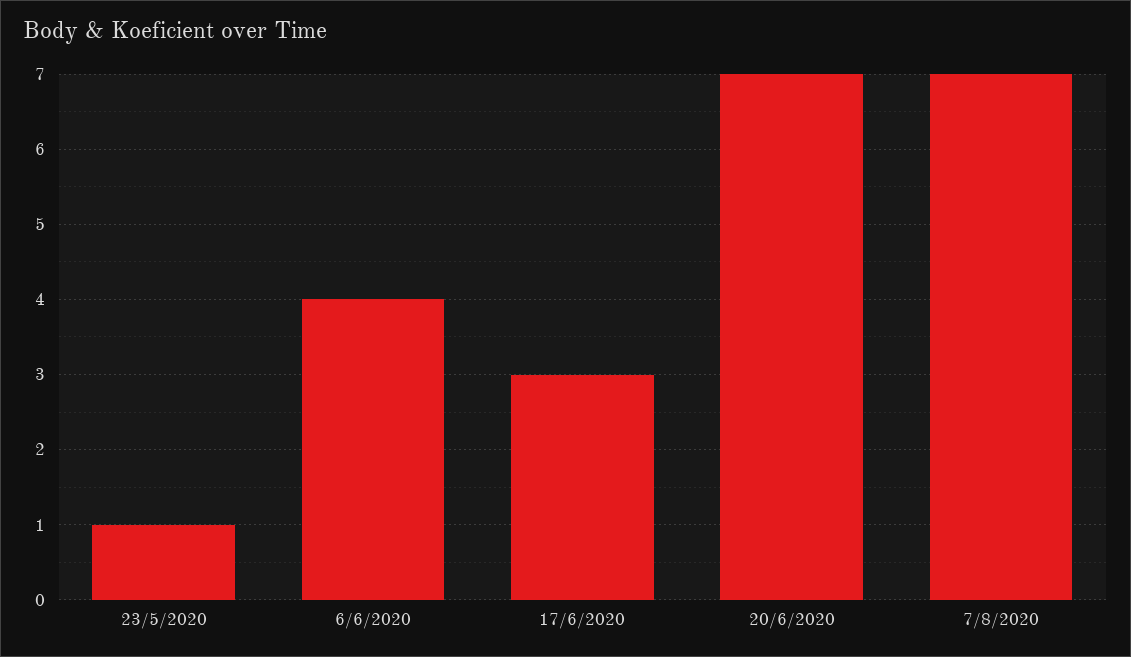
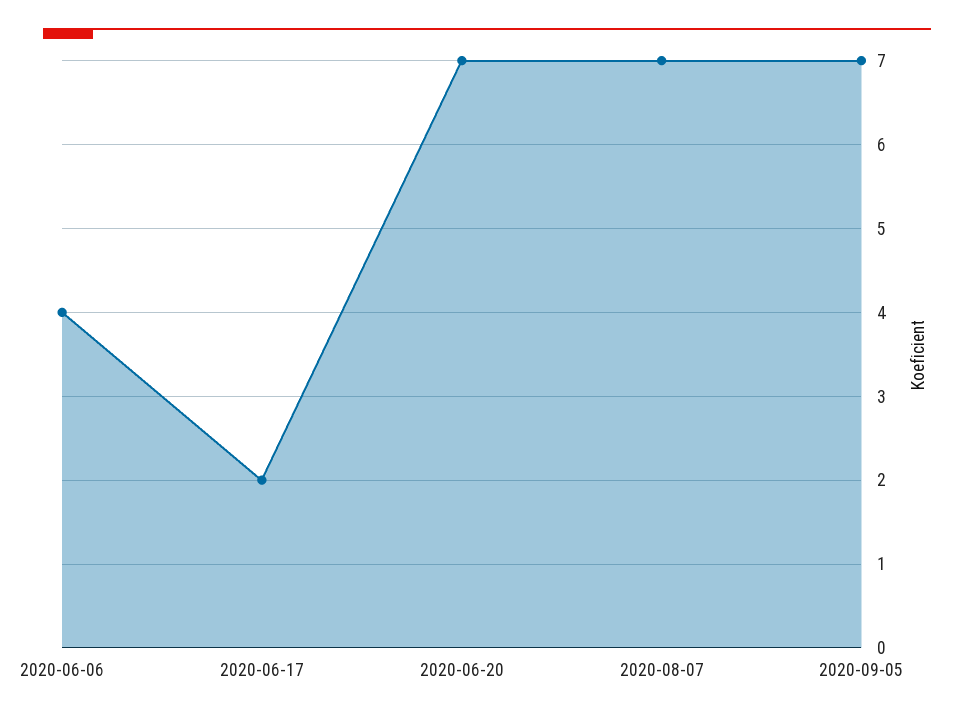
23/5/2020: 1 -> none
17/6/2020: 3 -> 2
2020-09-05: none -> 7

